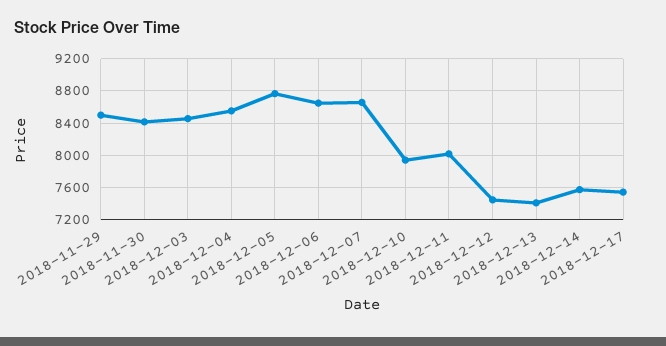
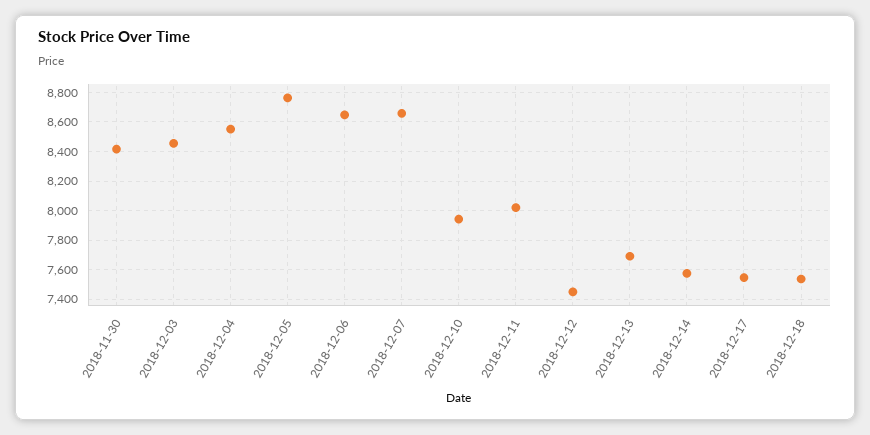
2018-11-29: 8500 -> none
2018-12-13: 7400 -> 7700
2018-12-18: none -> 7550

